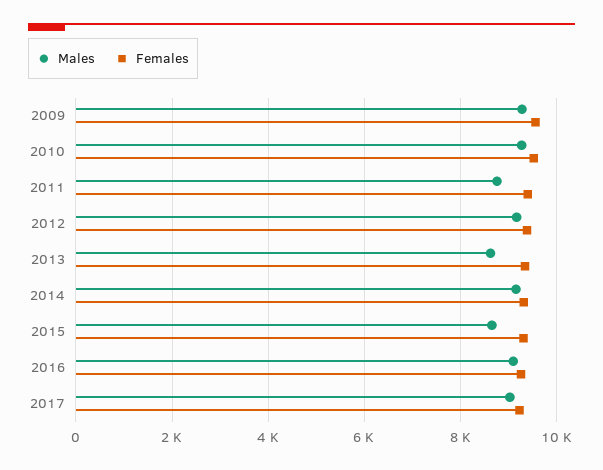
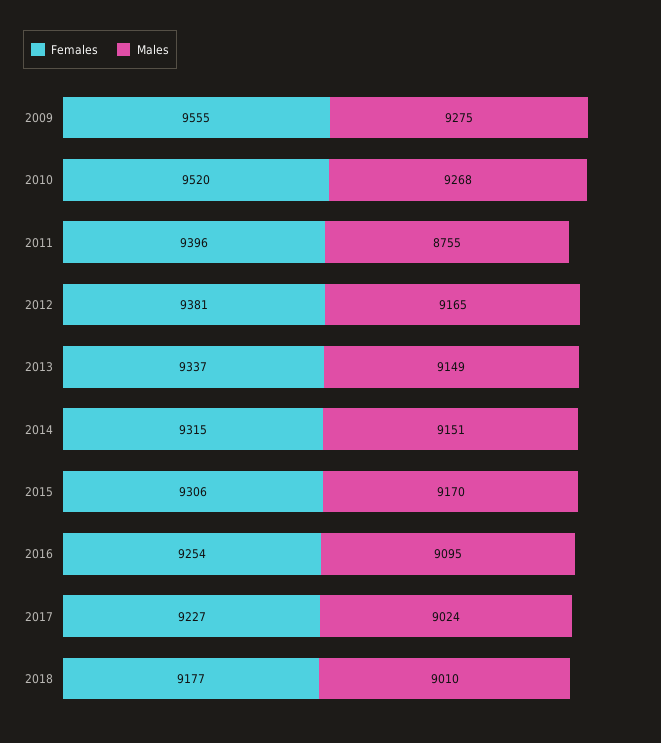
Males, 2013: 8600 -> 9149
Males, 2015: 8600 -> 9170
Females, 2018: none -> 9177
Males, 2018: none -> 9010

